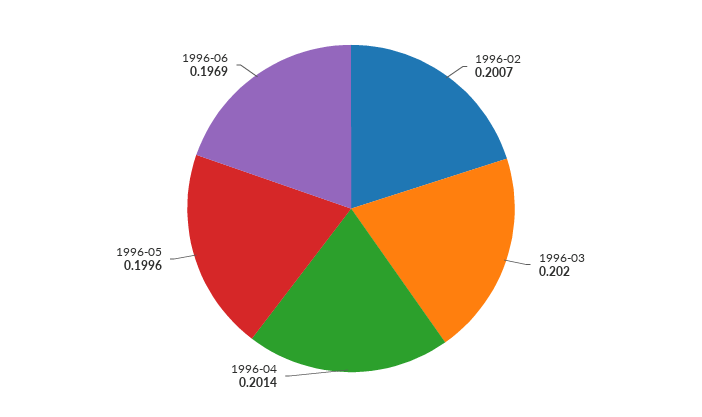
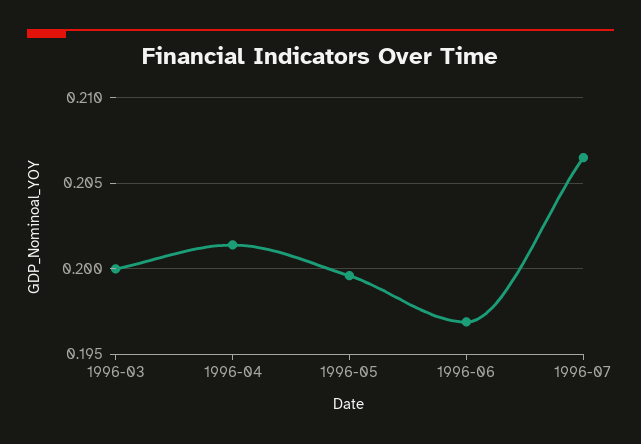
1996-02: 0.2007 -> none
1996-03: 0.202 -> 0.2
1996-07: none -> 0.2065

